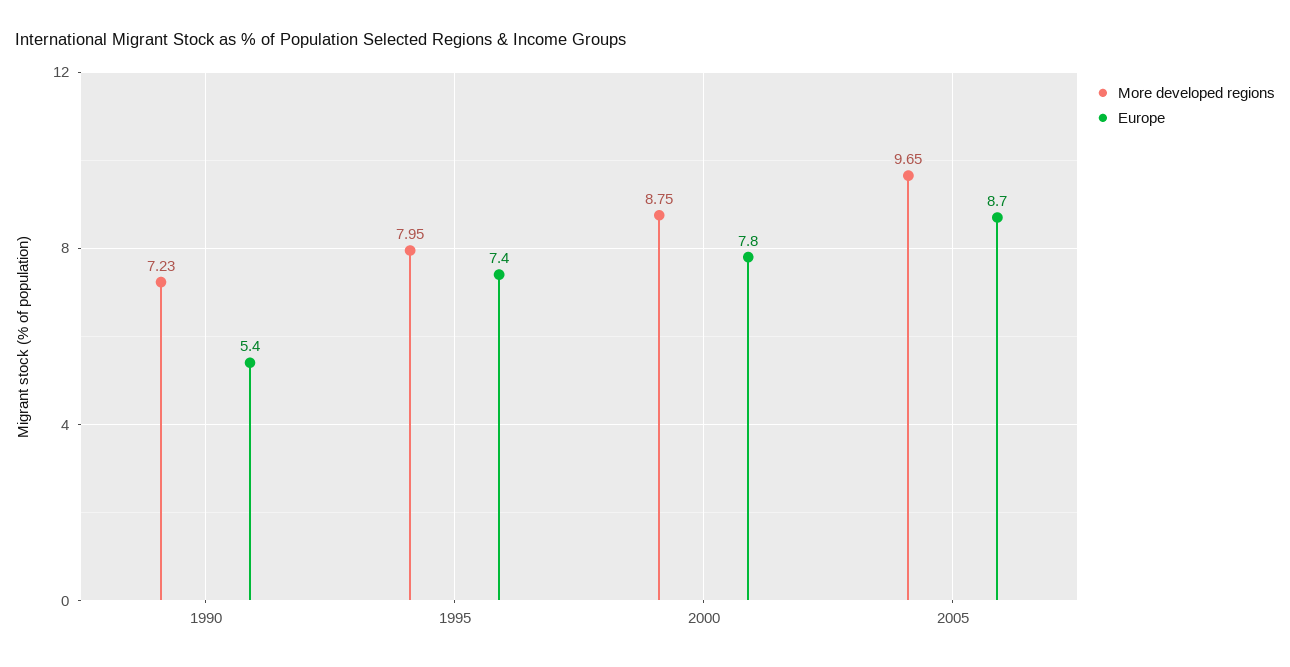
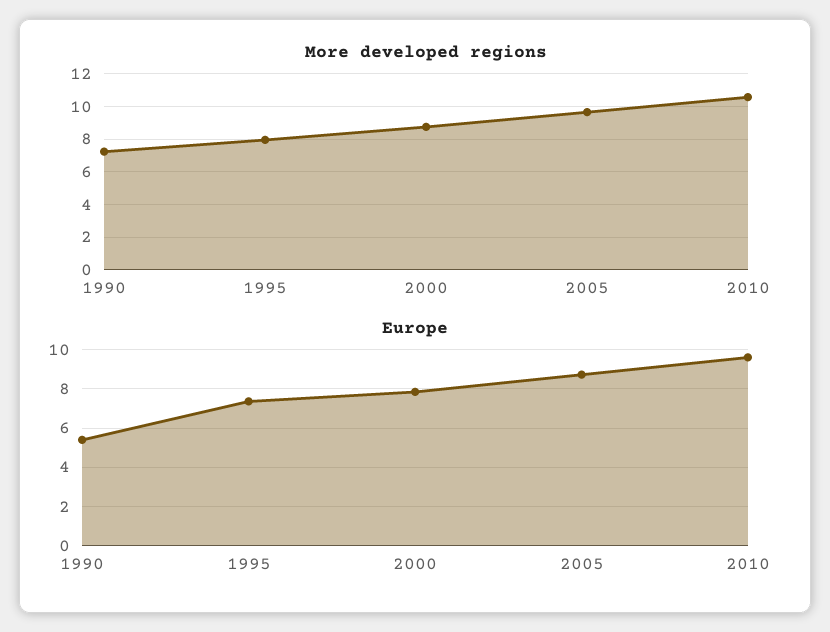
More developed regions, 2010: none -> 10.5
Europe, 2010: none -> 9.5

